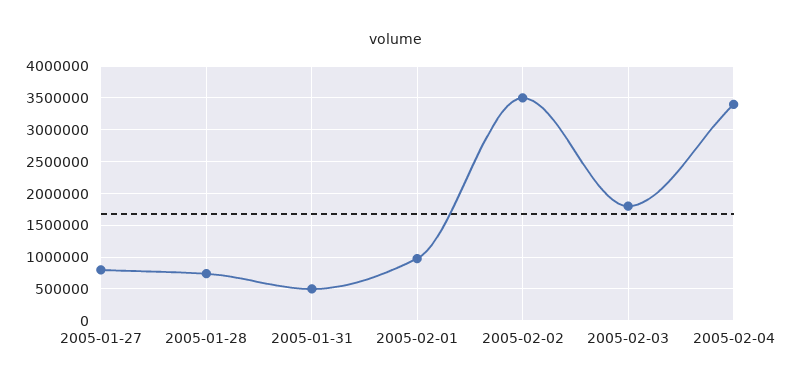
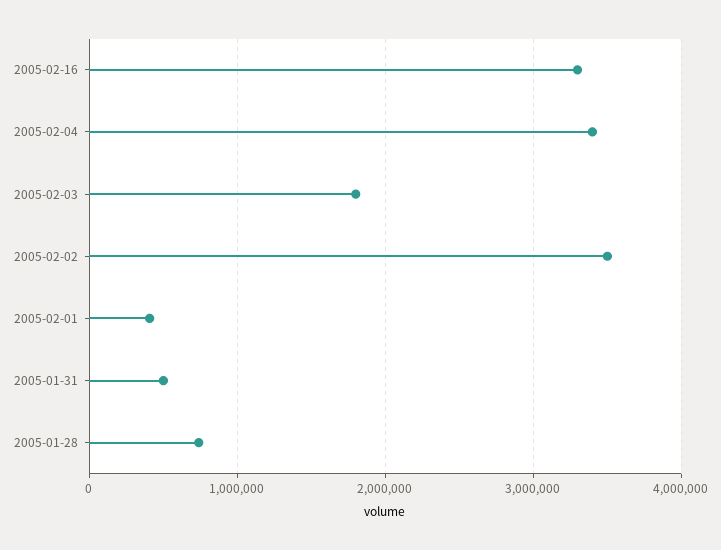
2005-01-27: 800000 -> none
2005-02-01: 1000000 -> 400000
2005-02-16: none -> 3300000

